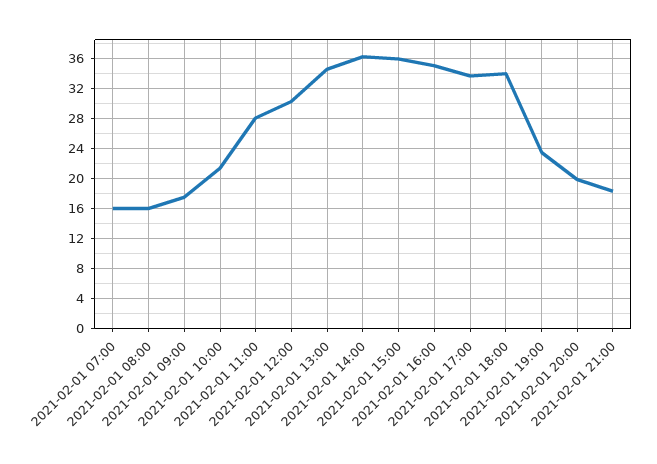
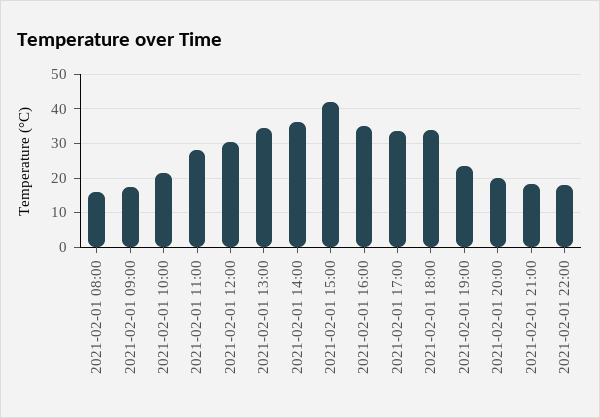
2021-02-01 07:00: 16 -> none
2021-02-01 15:00: 36 -> 42
2021-02-01 22:00: none -> 18

